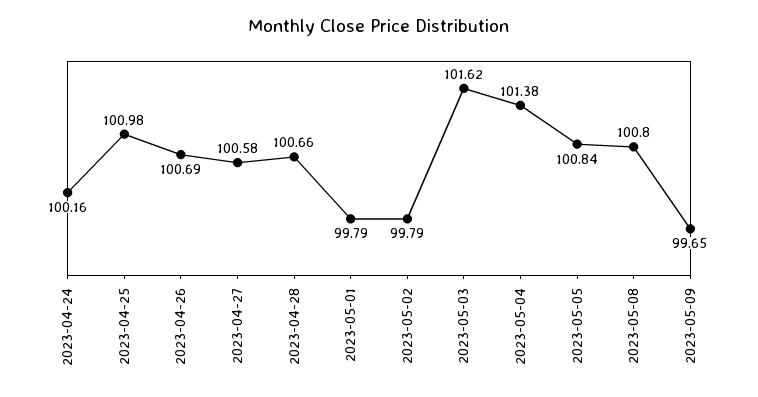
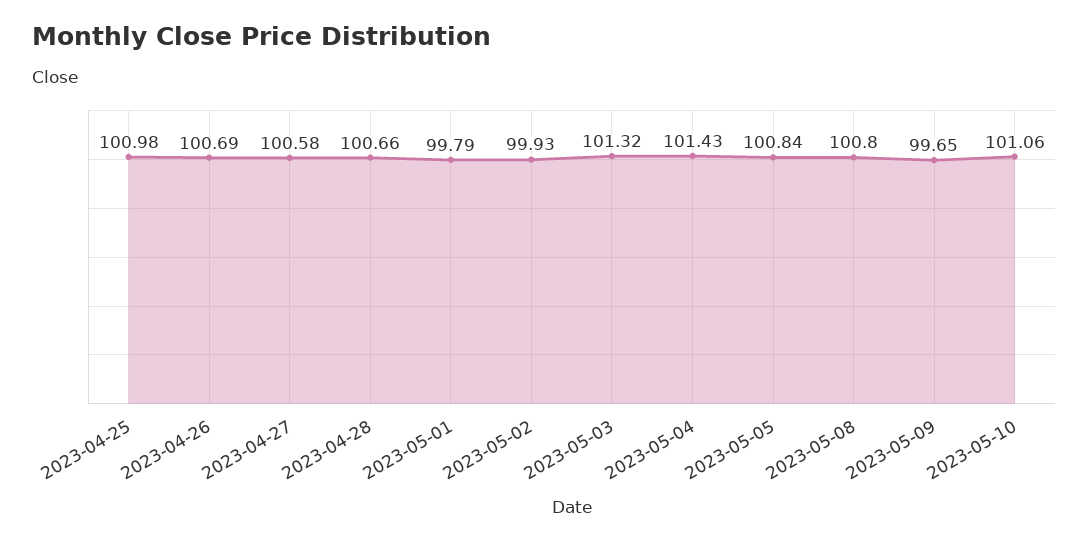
2023-04-24: 100.16 -> none
2023-05-02: 99.79 -> 99.93
2023-05-03: 101.62 -> 101.32
2023-05-04: 101.38 -> 101.43
2023-05-10: none -> 101.06

